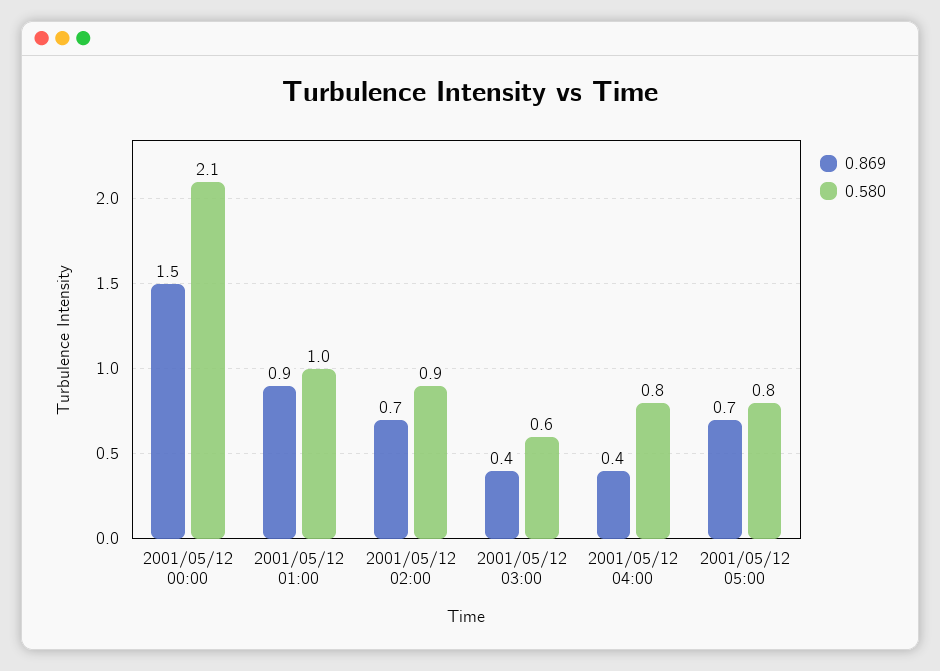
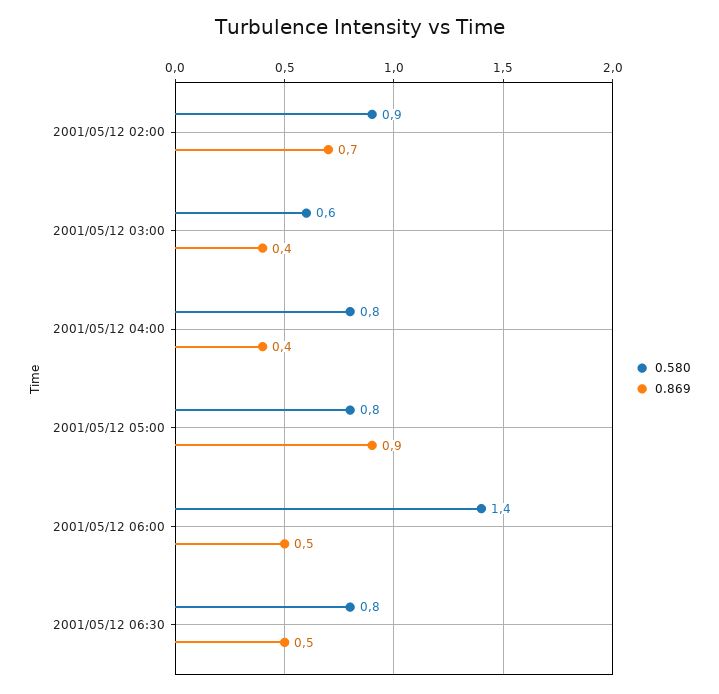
0.869, 2001/05/12 00:00: 1.5 -> none
0.580, 2001/05/12 00:00: 2.1 -> none
0.869, 2001/05/12 01:00: 0.9 -> none
0.580, 2001/05/12 01:00: 1 -> none
0.869, 2001/05/12 05:00: 0.7 -> 0.9
0.580, 2001/05/12 06:00: none -> 1.4
0.869, 2001/05/12 06:00: none -> 0.5
0.580, 2001/05/12 06:30: none -> 0.8
0.869, 2001/05/12 06:30: none -> 0.5

